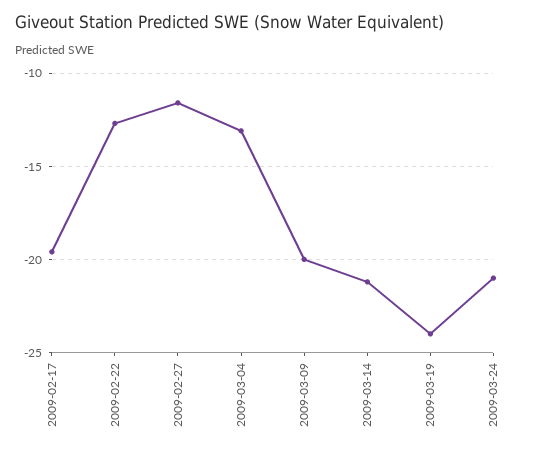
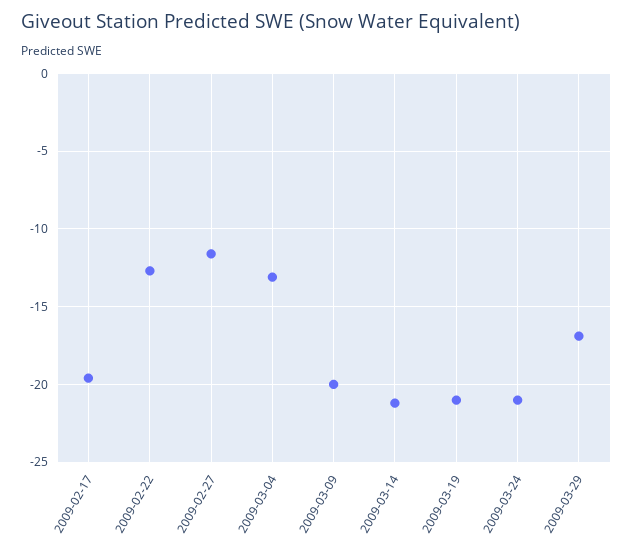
2009-03-19: -24 -> -21
2009-03-29: none -> -17

